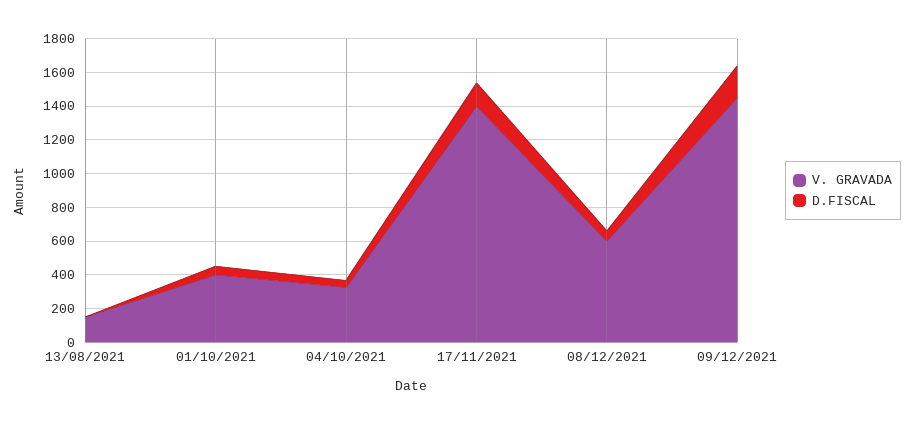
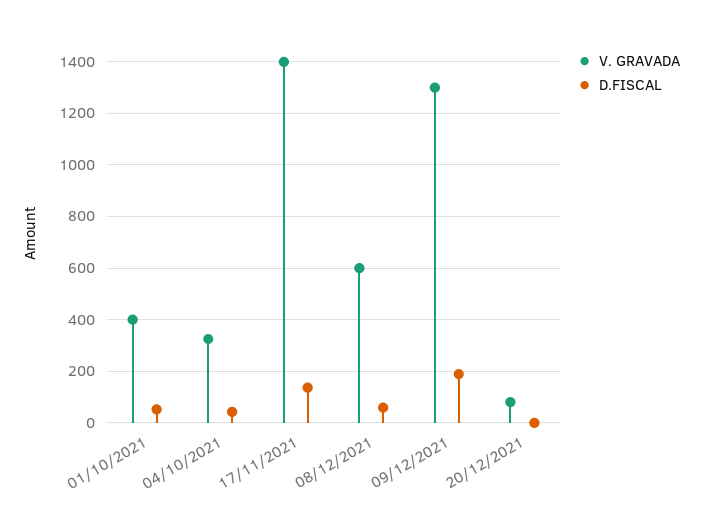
V. GRAVADA, 13/08/2021: 150 -> none
D.FISCAL, 13/08/2021: 0 -> none
V. GRAVADA, 09/12/2021: 1450 -> 1300
V. GRAVADA, 20/12/2021: none -> 75
D.FISCAL, 20/12/2021: none -> 0

